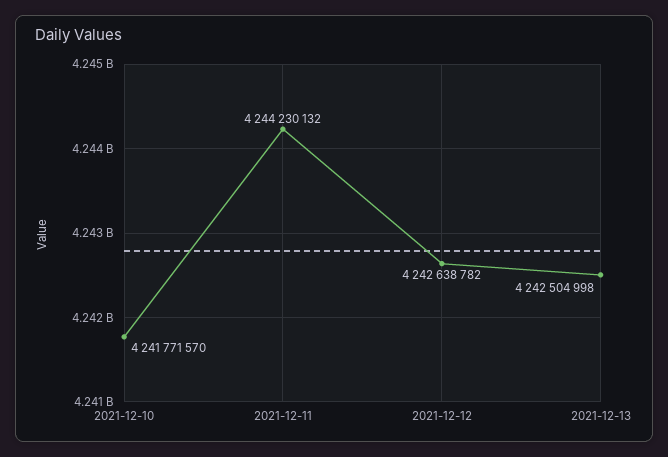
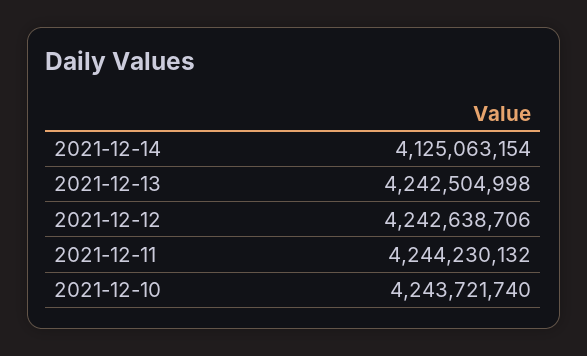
2021-12-10: 4241771570 -> 4243721740
2021-12-12: 4242638782 -> 4242638706
2021-12-14: none -> 4125063154

